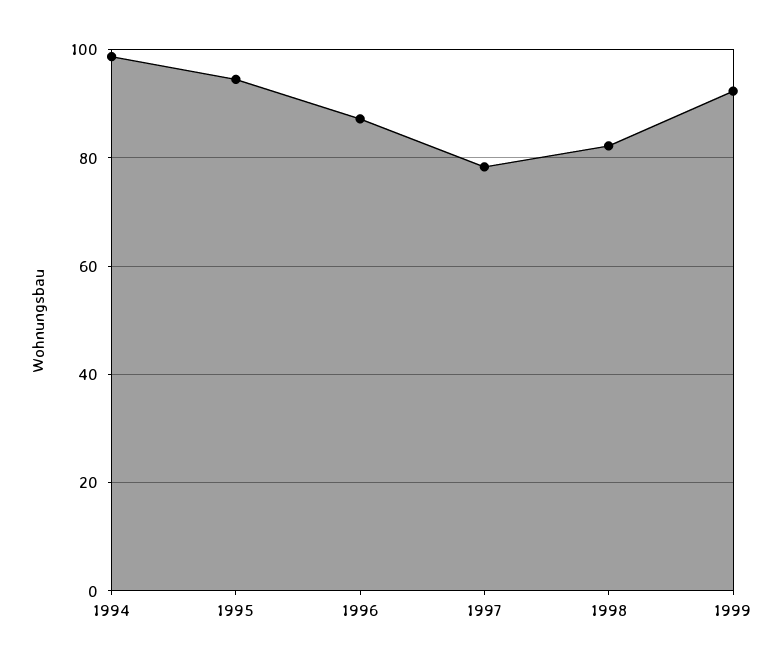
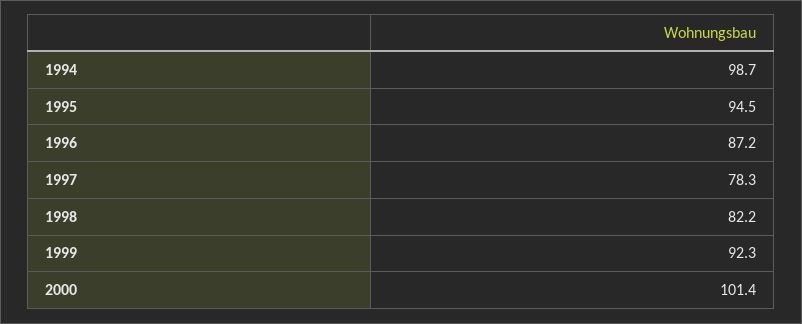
2000: none -> 101.4

